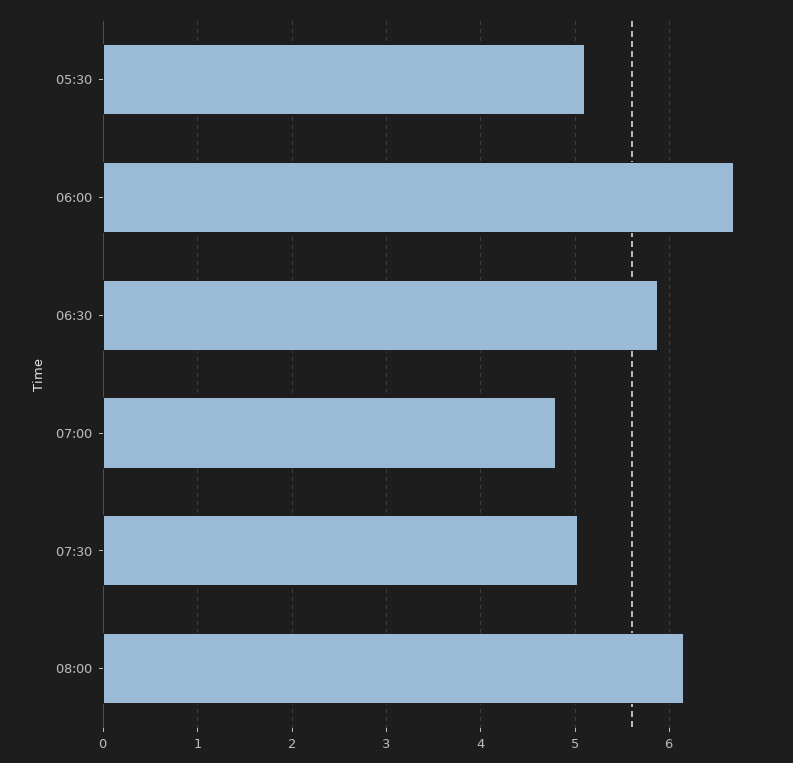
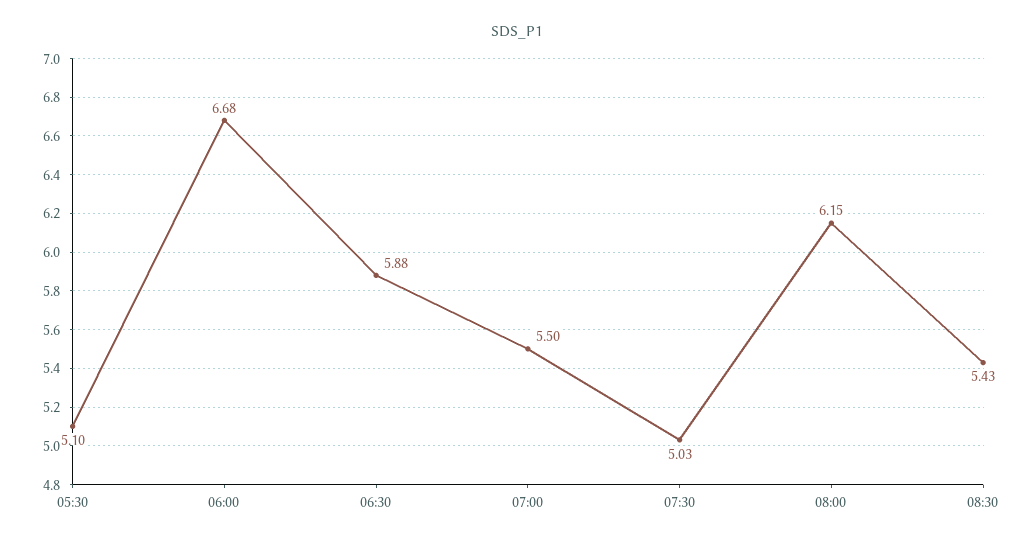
07:00: 4.8 -> 5.5
08:30: none -> 5.43

